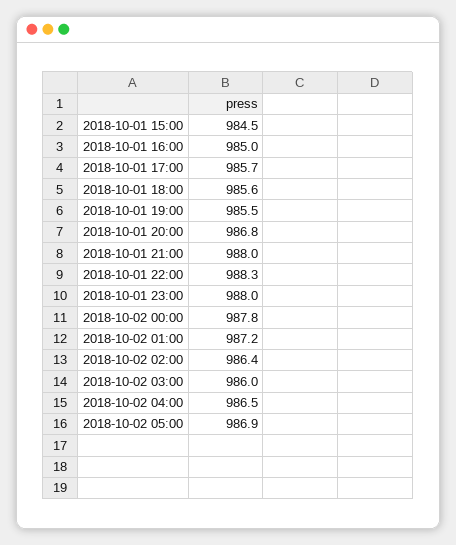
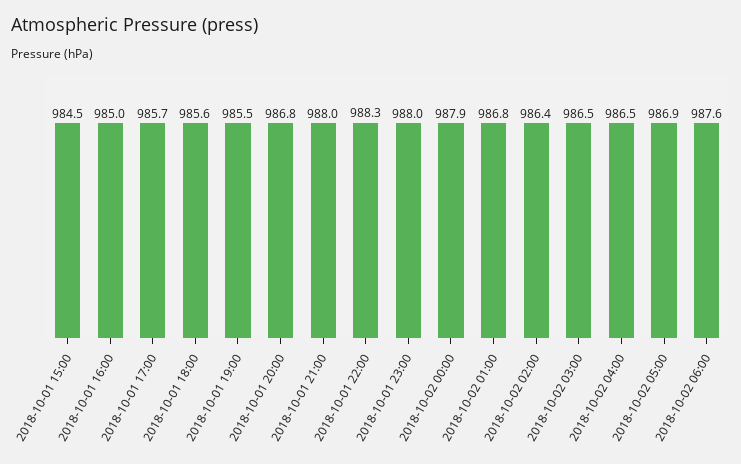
2018-10-02 00:00: 987.8 -> 987.9
2018-10-02 01:00: 987.2 -> 986.8
2018-10-02 03:00: 986 -> 986.5
2018-10-02 06:00: none -> 987.6

